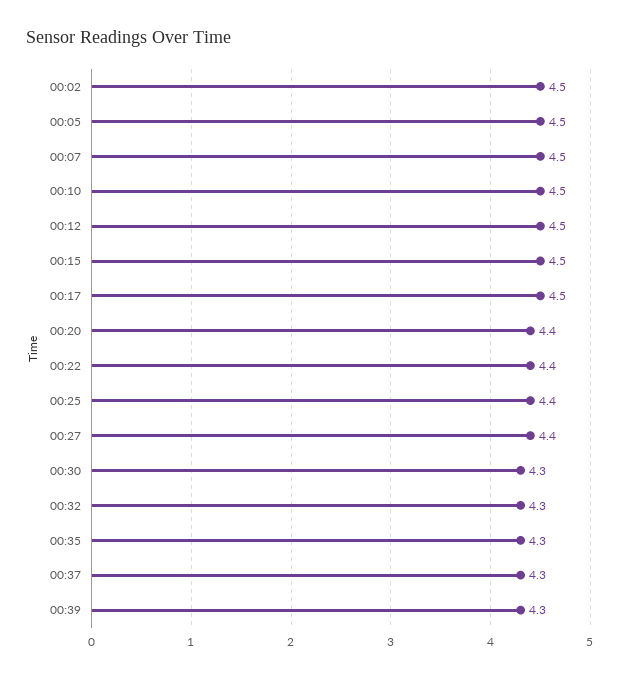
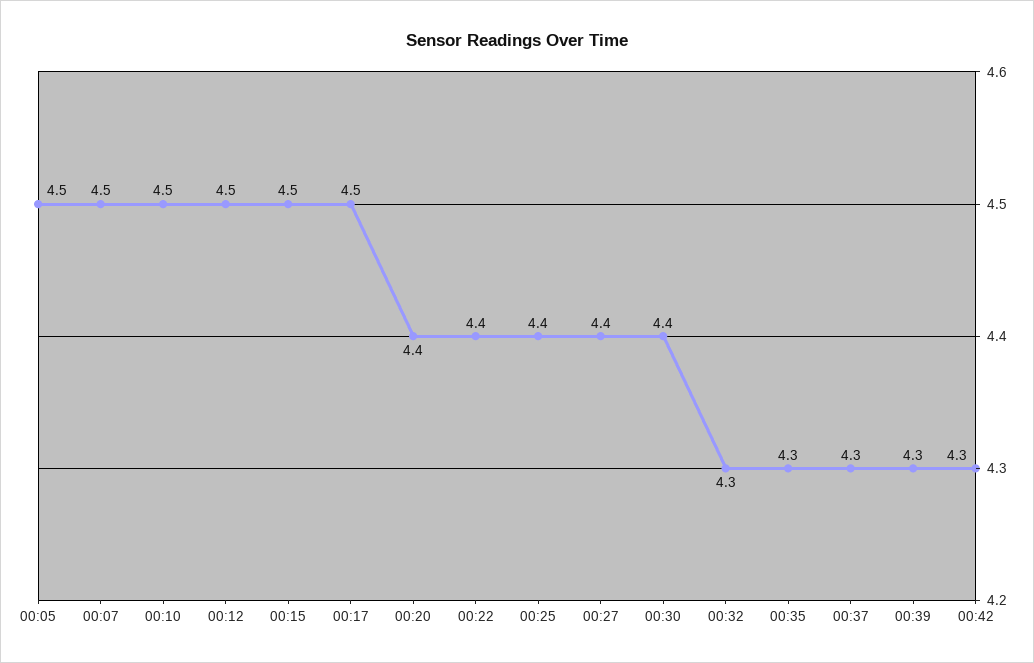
00:02: 4.5 -> none
00:30: 4.3 -> 4.4
00:42: none -> 4.3

